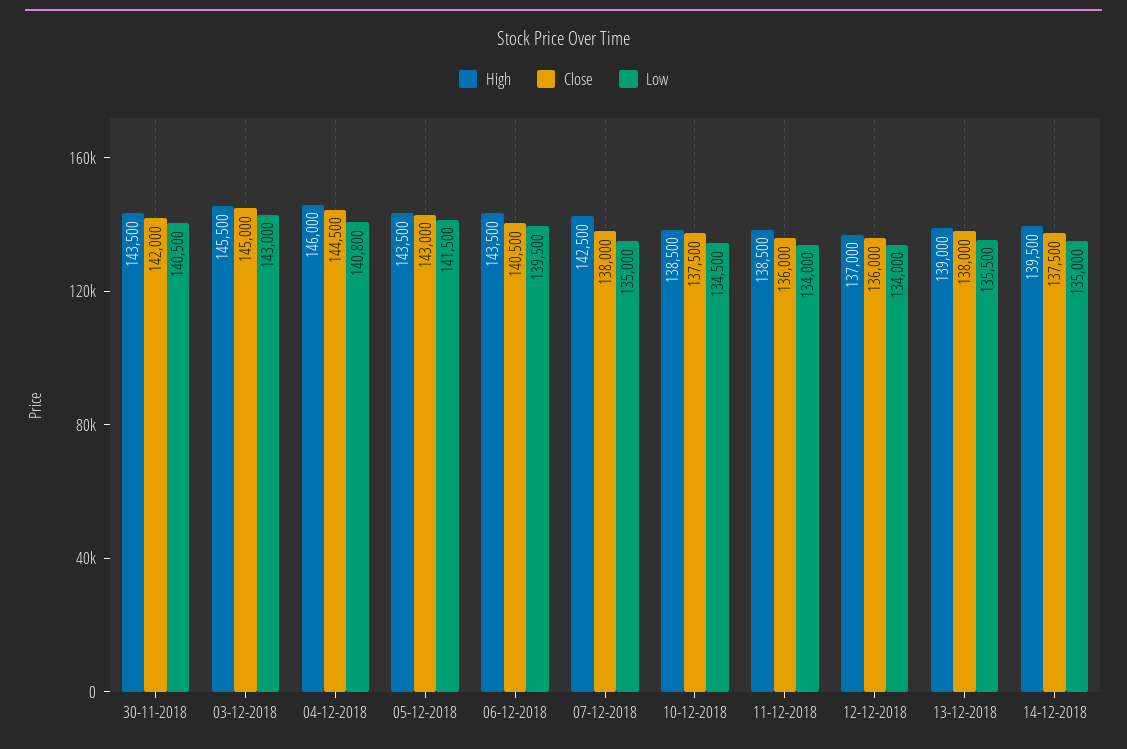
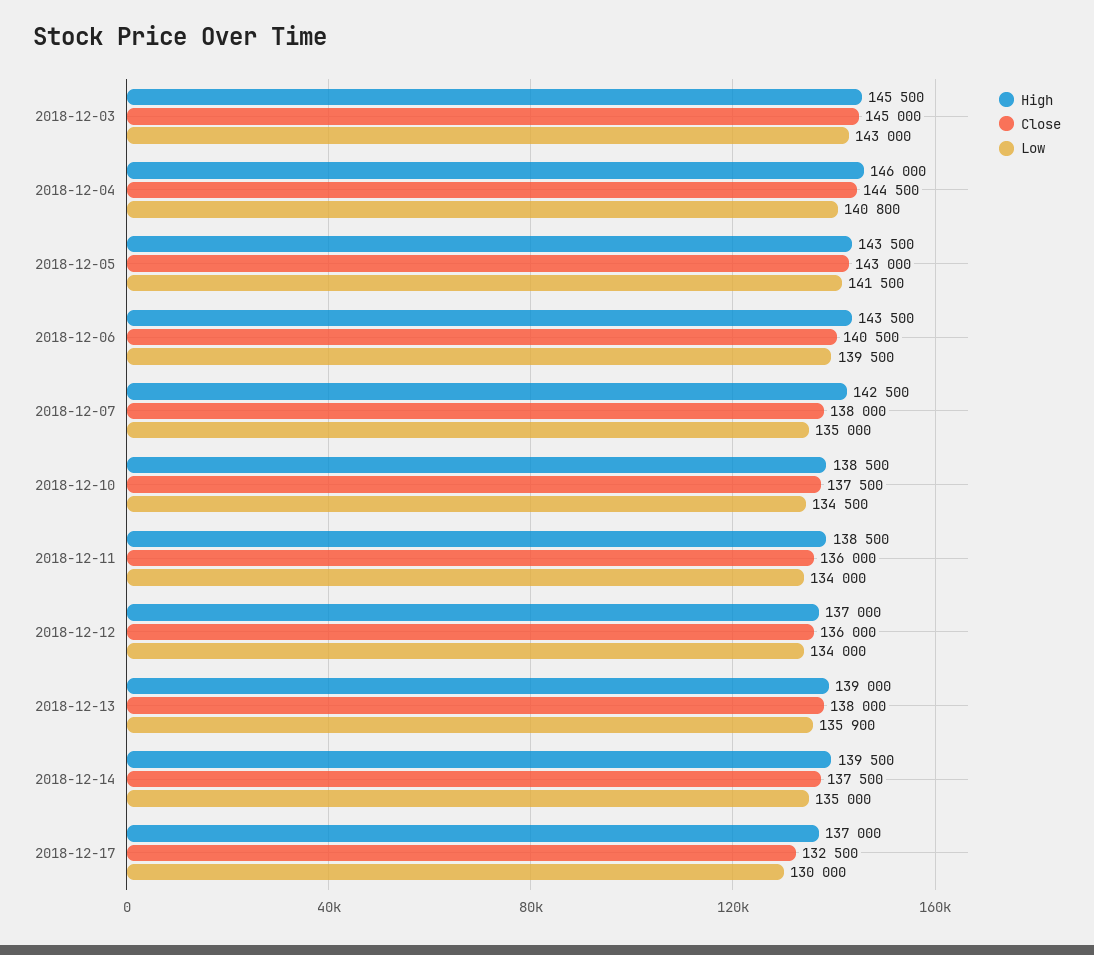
High, 30-11-2018: 143500 -> none
Close, 30-11-2018: 142000 -> none
Low, 30-11-2018: 140500 -> none
Low, 13-12-2018: 135500 -> 135900
High, 2018-12-17: none -> 137000
Close, 2018-12-17: none -> 132500
Low, 2018-12-17: none -> 130000

